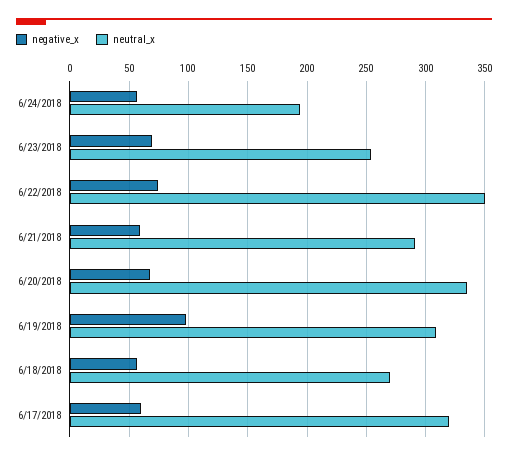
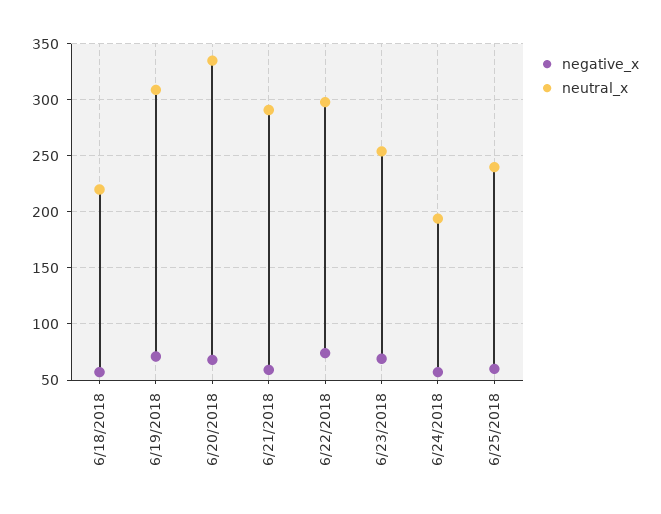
neutral_x, 6/22/2018: 350 -> 300
negative_x, 6/19/2018: 100 -> 70
neutral_x, 6/18/2018: 270 -> 220
negative_x, 6/17/2018: 60 -> none
neutral_x, 6/17/2018: 320 -> none
negative_x, 6/25/2018: none -> 60
neutral_x, 6/25/2018: none -> 240

